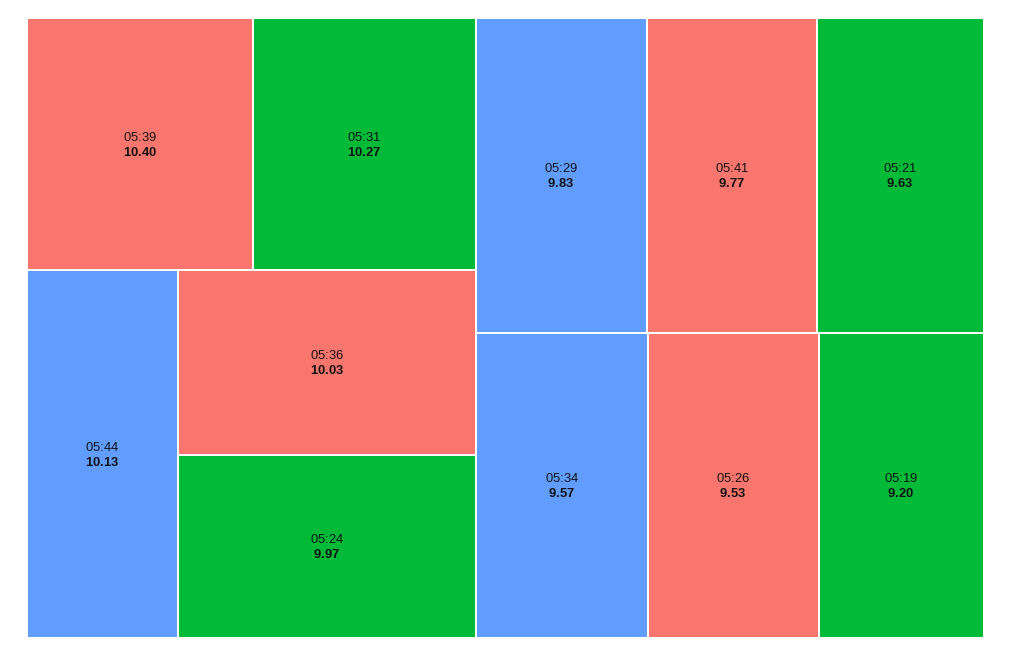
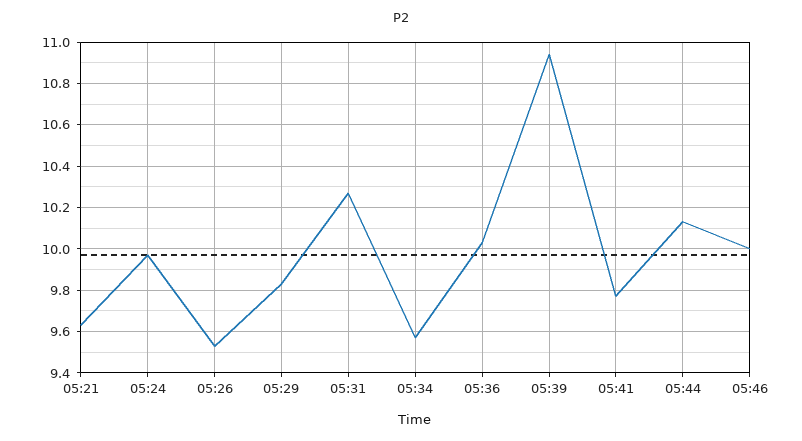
05:39: 10.4 -> 10.95
05:19: 9.2 -> none
05:46: none -> 10

